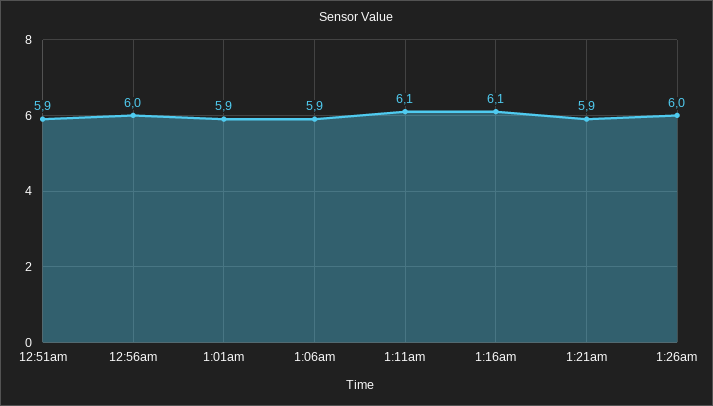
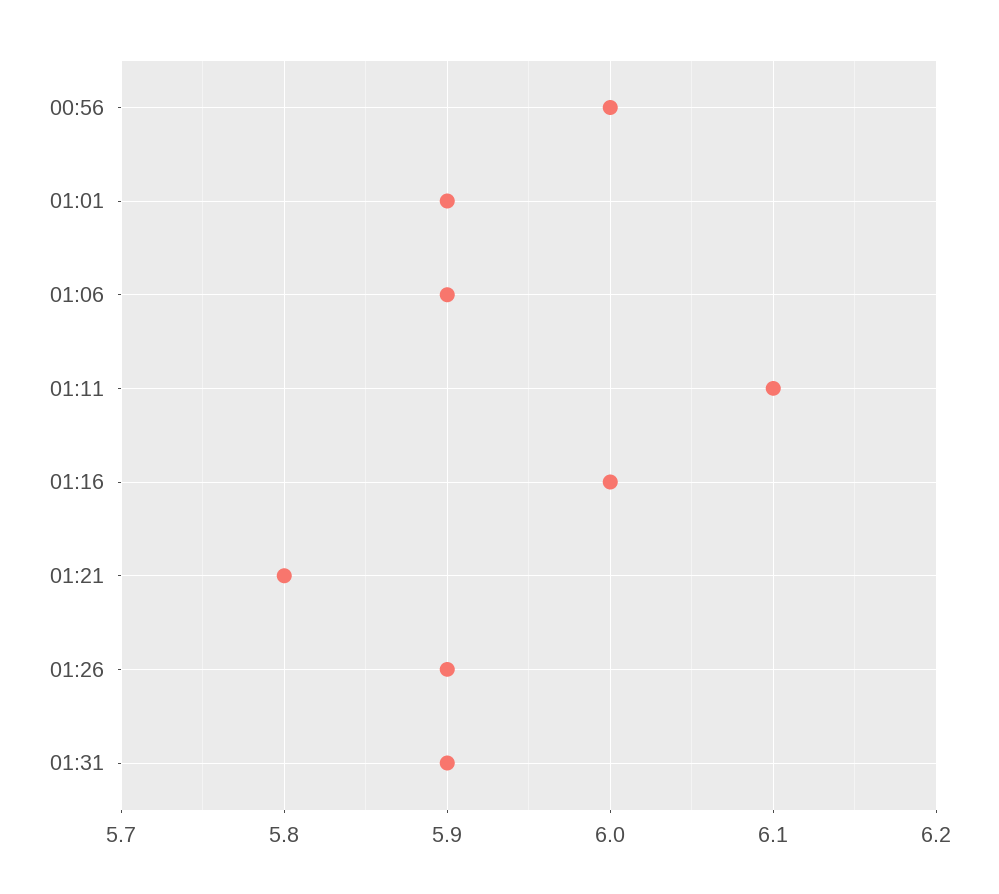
12:51am: 5.9 -> none
1:16am: 6.1 -> 6
1:21am: 5.9 -> 5.8
1:26am: 6 -> 5.9
01:31: none -> 5.9

